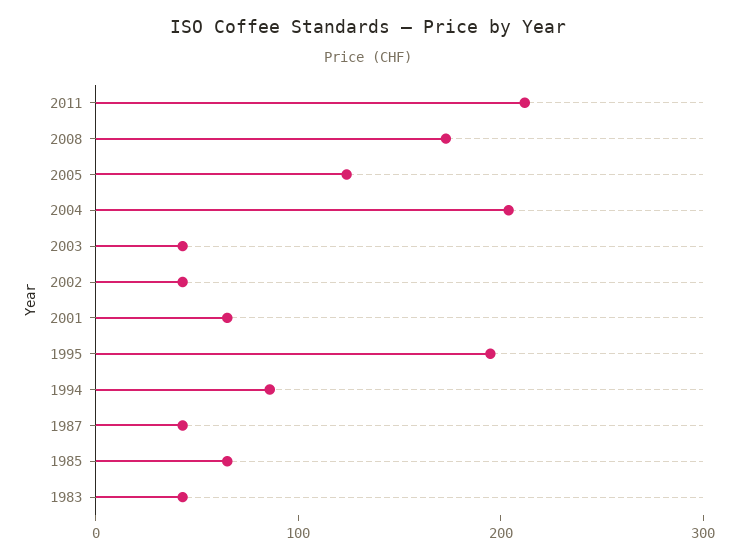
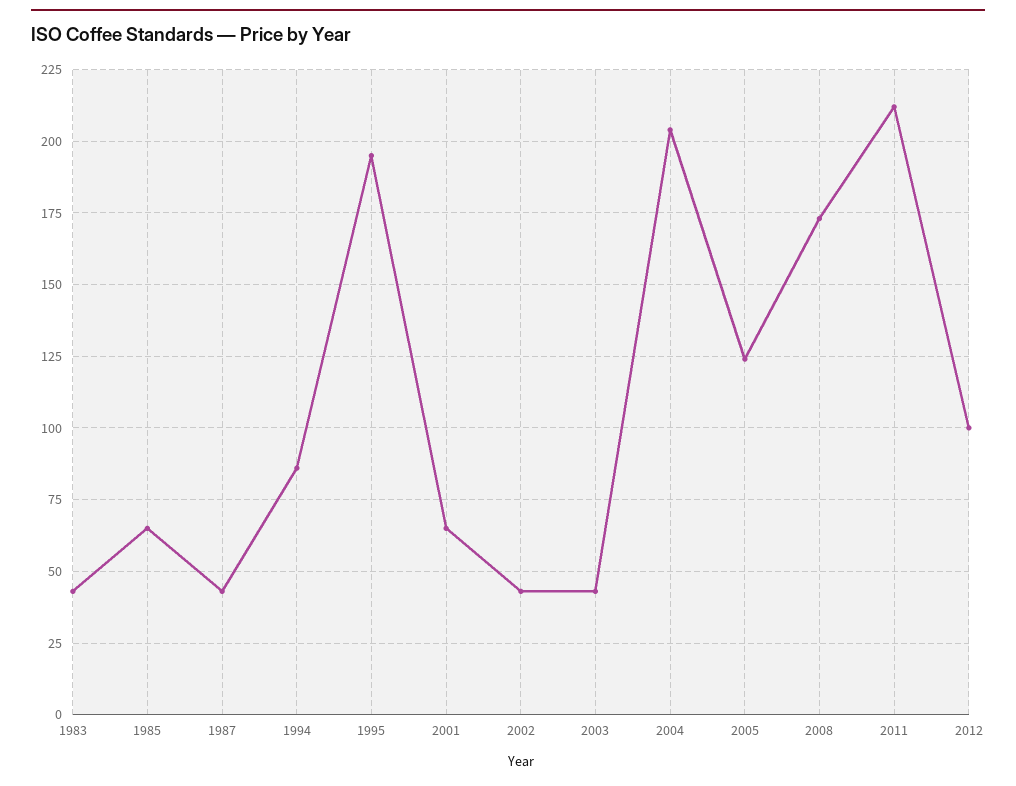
2012: none -> 100

